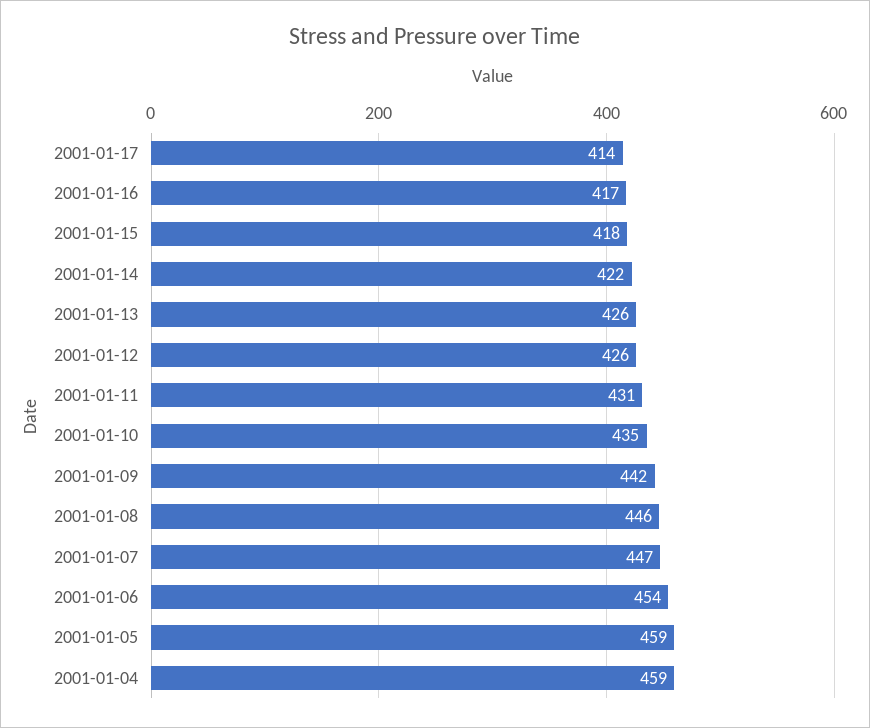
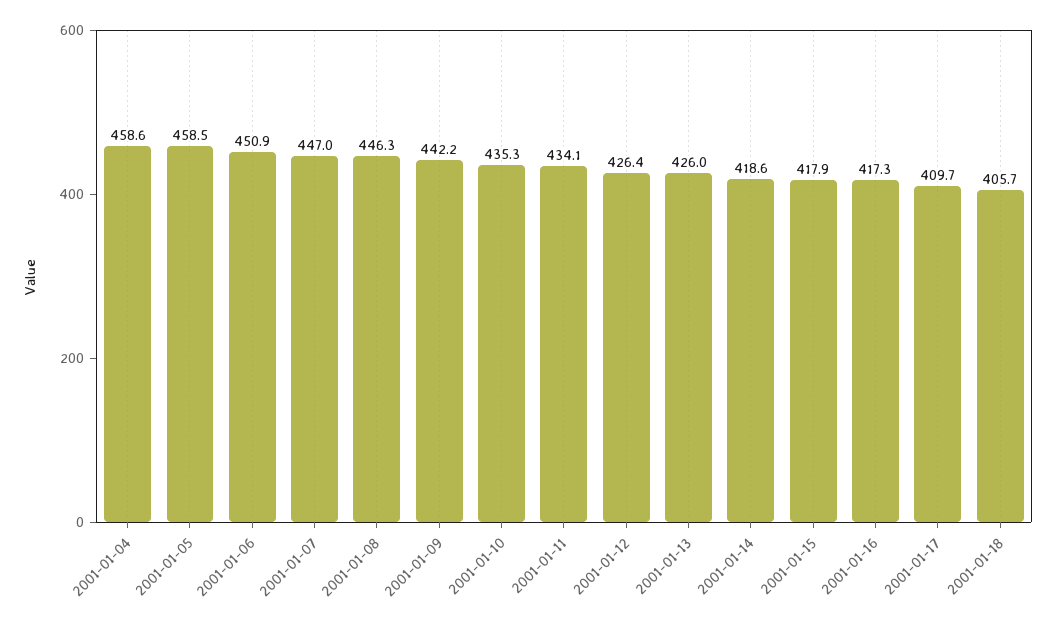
2001-01-17: 414 -> 409.7
2001-01-14: 422 -> 418.6
2001-01-11: 431 -> 434.1
2001-01-06: 454 -> 450.9
2001-01-18: none -> 405.7

